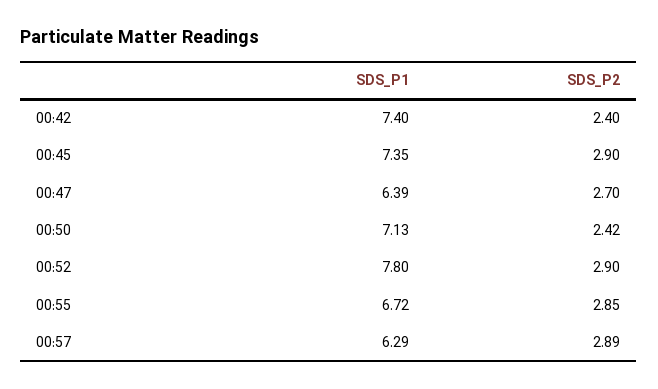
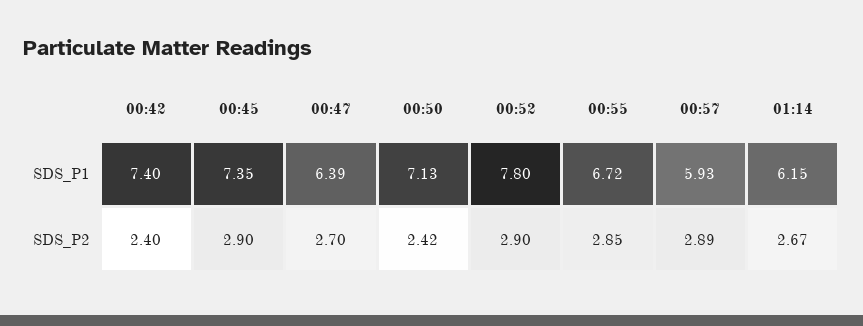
SDS_P1, 00:57: 6.29 -> 5.93
SDS_P1, 01:14: none -> 6.15
SDS_P2, 01:14: none -> 2.67

